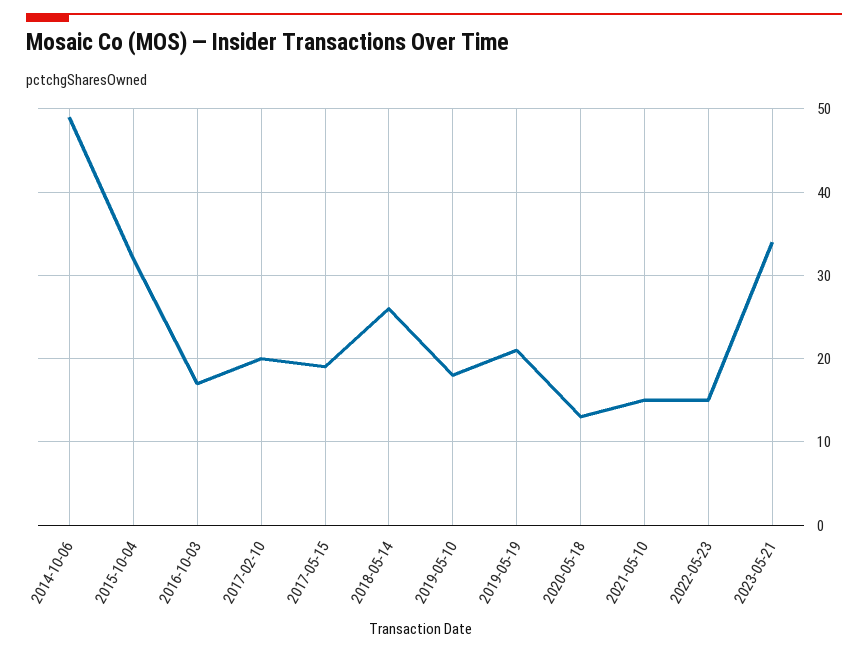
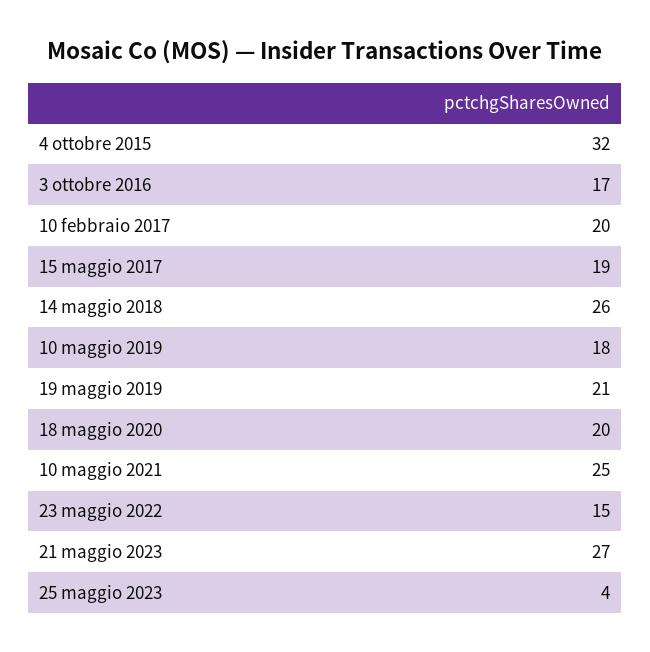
2014-10-06: 49 -> none
2020-05-18: 13 -> 20
2021-05-10: 15 -> 25
2023-05-21: 34 -> 27
25 maggio 2023: none -> 4

